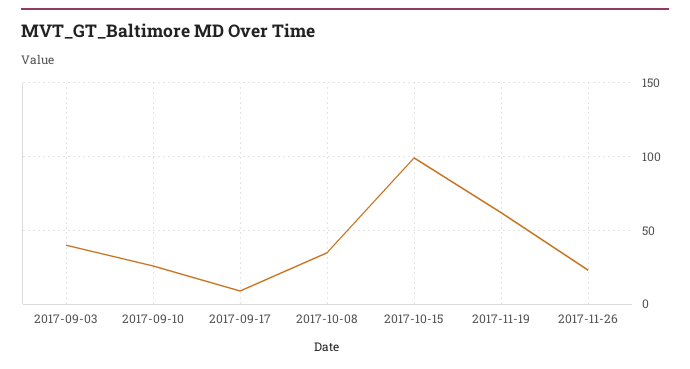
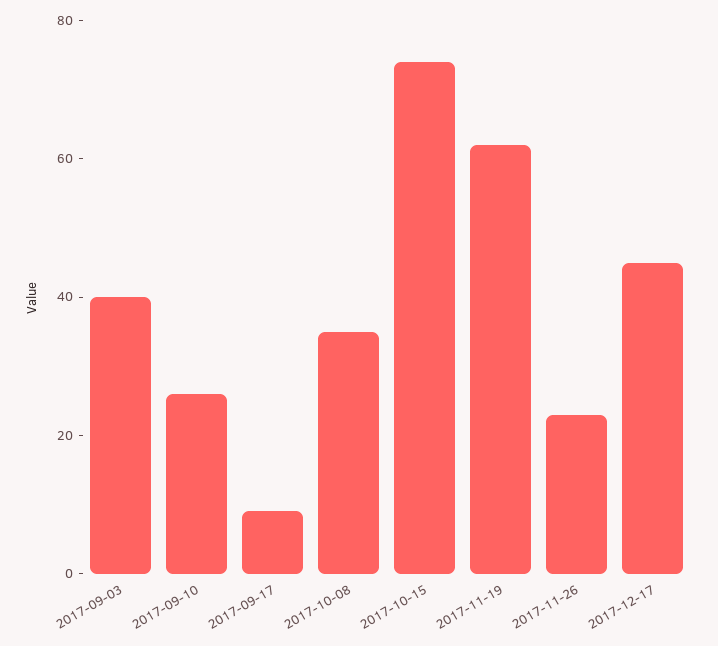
2017-10-15: 100 -> 75
2017-12-17: none -> 45

